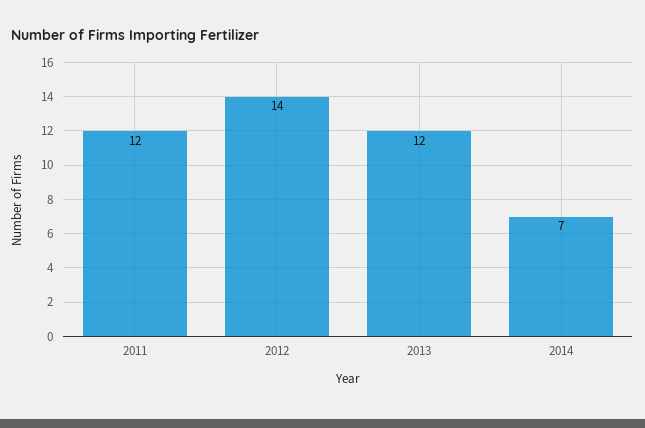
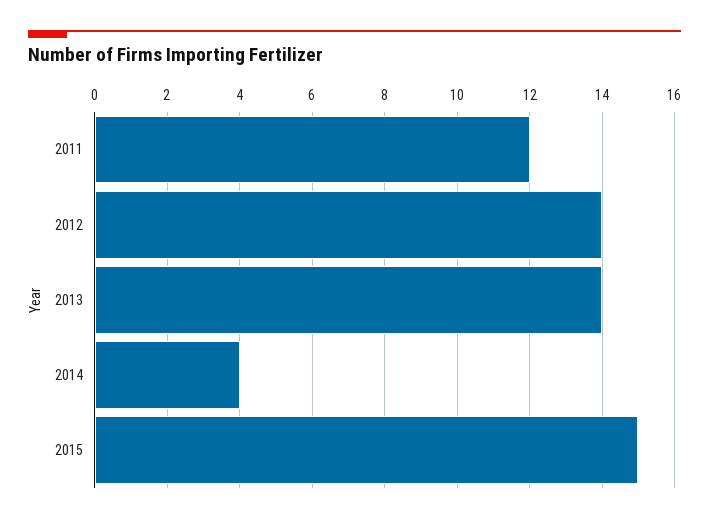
2013: 12 -> 14
2014: 7 -> 4
2015: none -> 15

